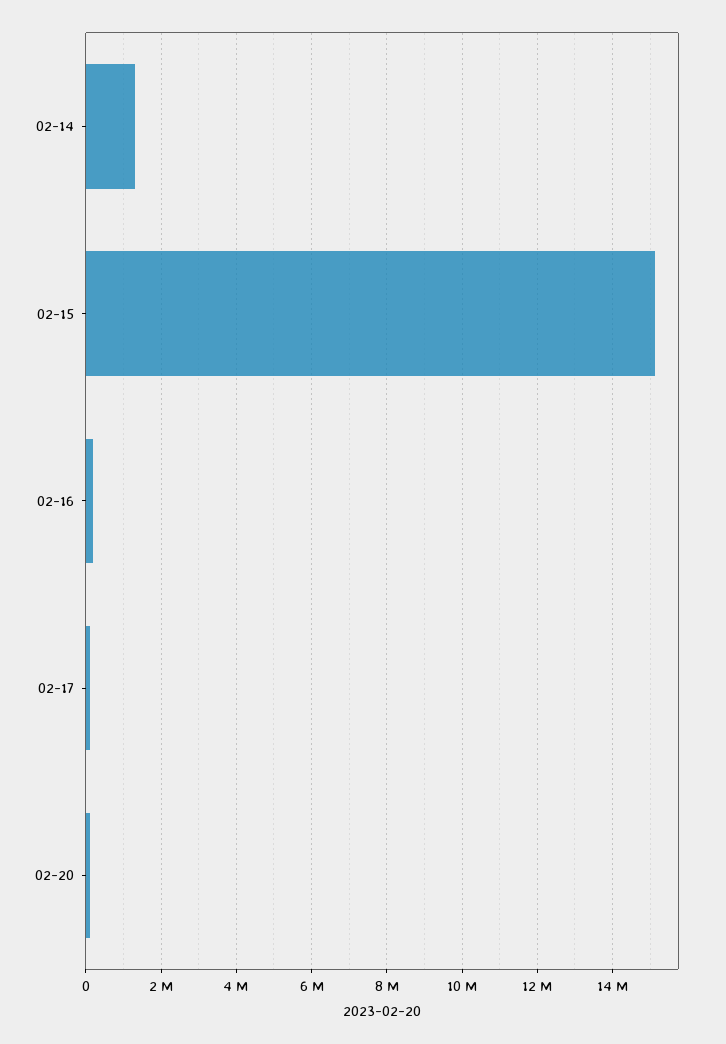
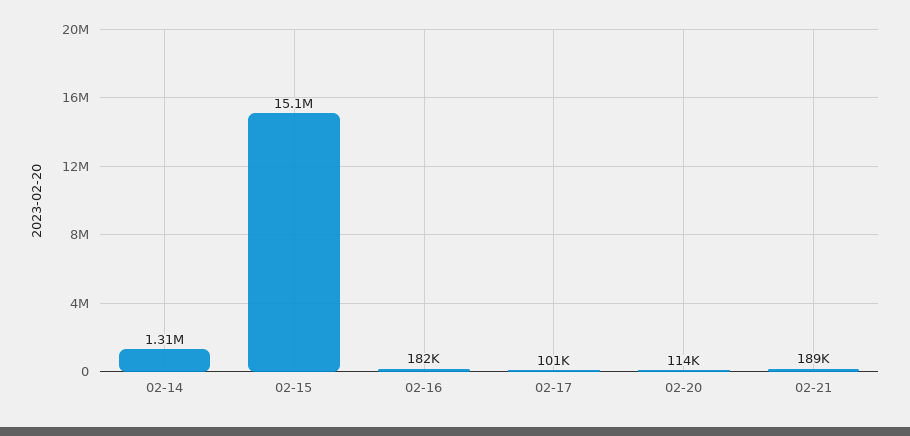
02-21: none -> 189000

